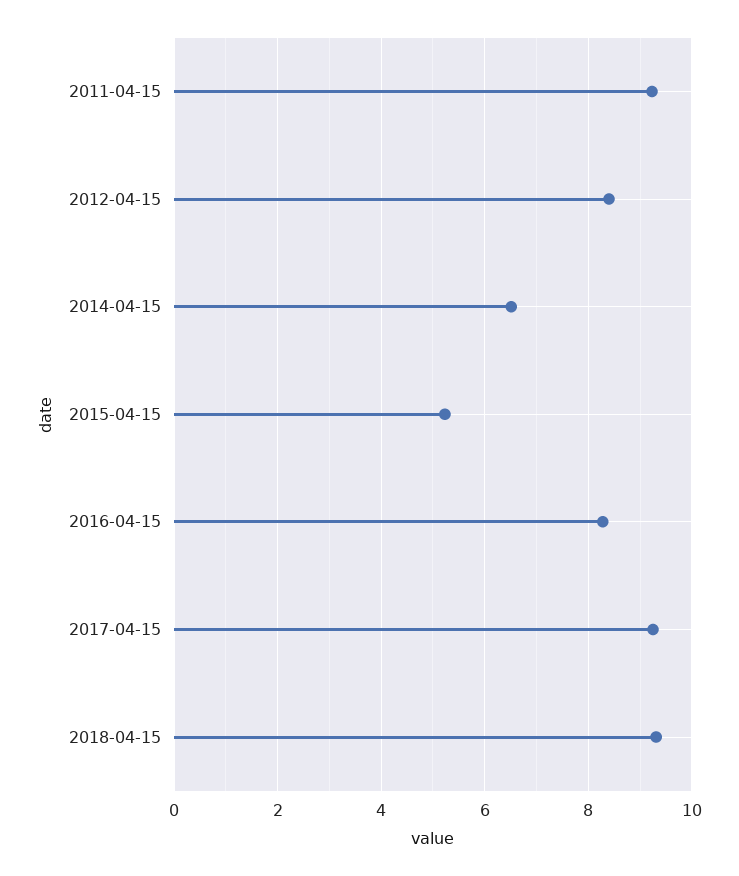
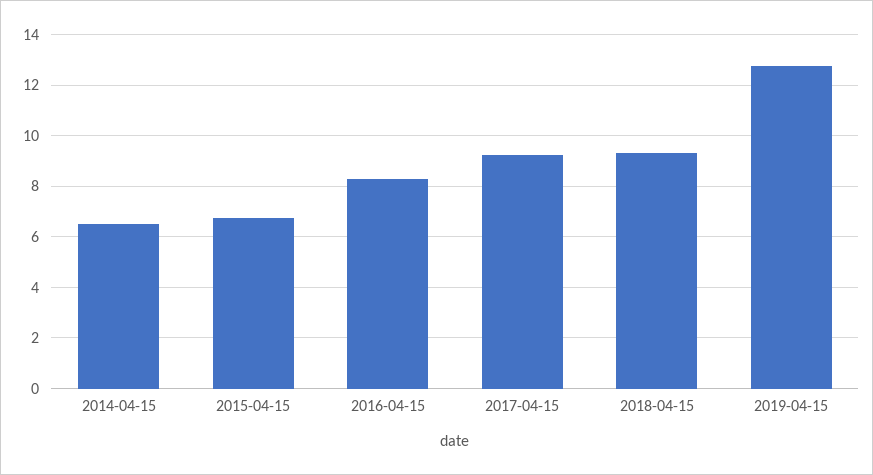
2011-04-15: 9.2 -> none
2012-04-15: 8.4 -> none
2015-04-15: 5.2 -> 6.75
2019-04-15: none -> 12.75

